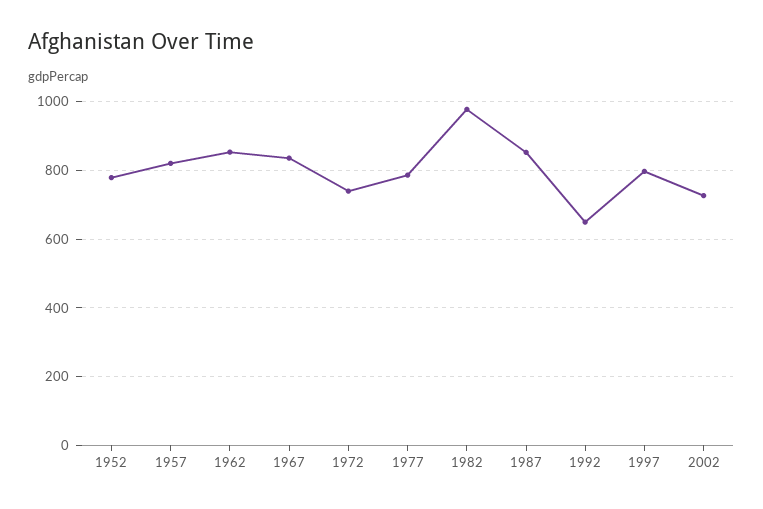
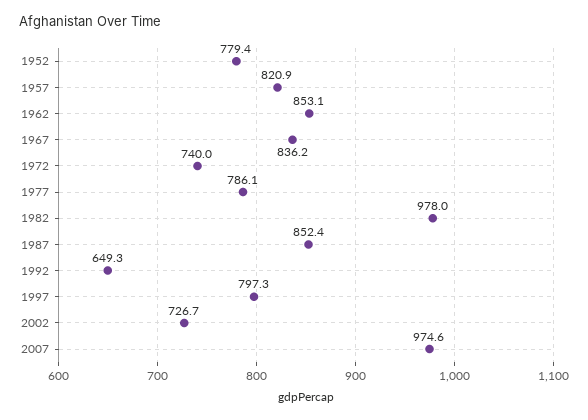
2007: none -> 974.6

